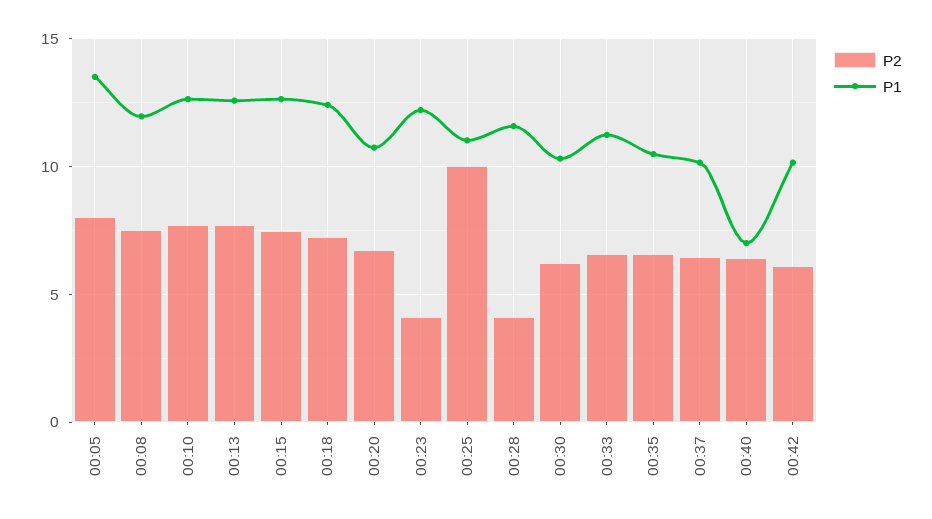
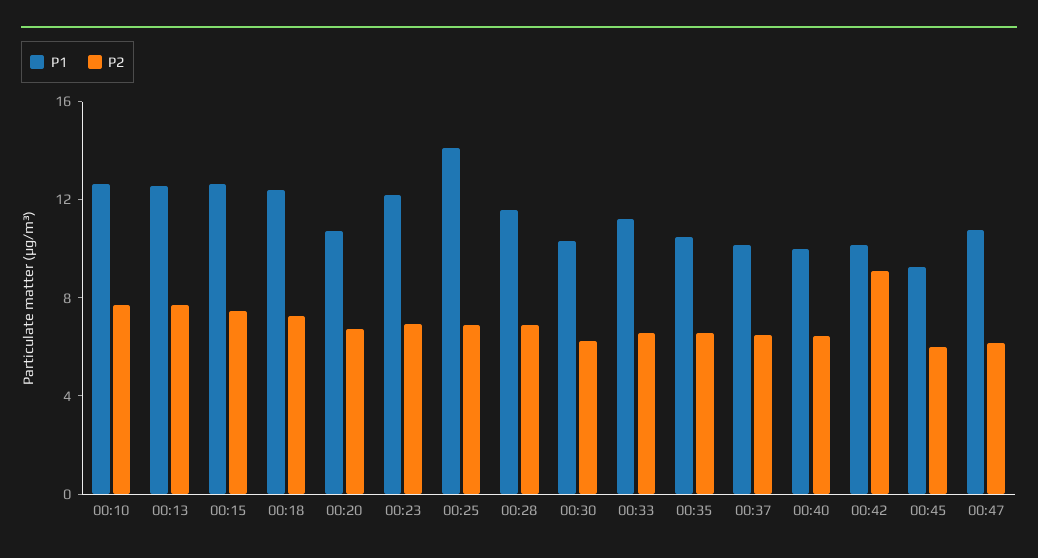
P2, 00:05: 8 -> none
P1, 00:05: 13.5 -> none
P2, 00:08: 7.5 -> none
P1, 00:08: 12 -> none
P2, 00:23: 4 -> 7
P2, 00:25: 10 -> 7
P1, 00:25: 11 -> 14
P2, 00:28: 4 -> 7
P1, 00:40: 7 -> 10
P2, 00:42: 6 -> 9
P1, 00:45: none -> 9
P2, 00:45: none -> 6
P1, 00:47: none -> 11
P2, 00:47: none -> 6

